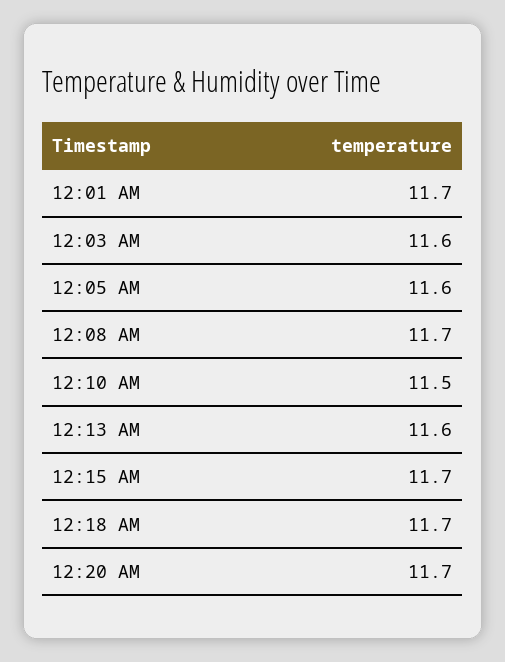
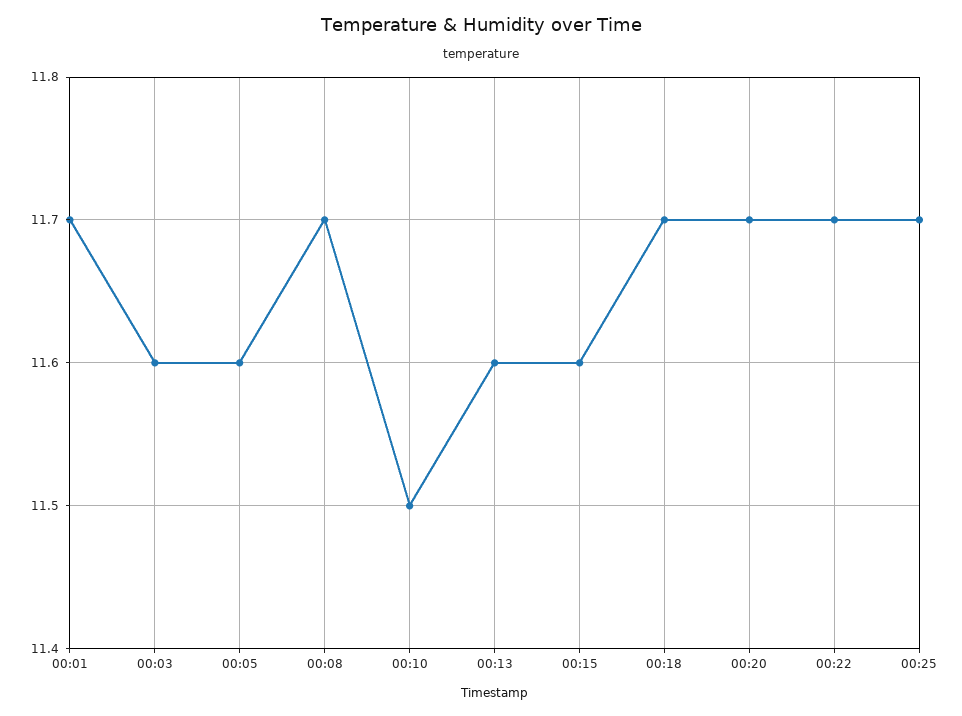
12:15 AM: 11.7 -> 11.6
00:22: none -> 11.7
00:25: none -> 11.7

